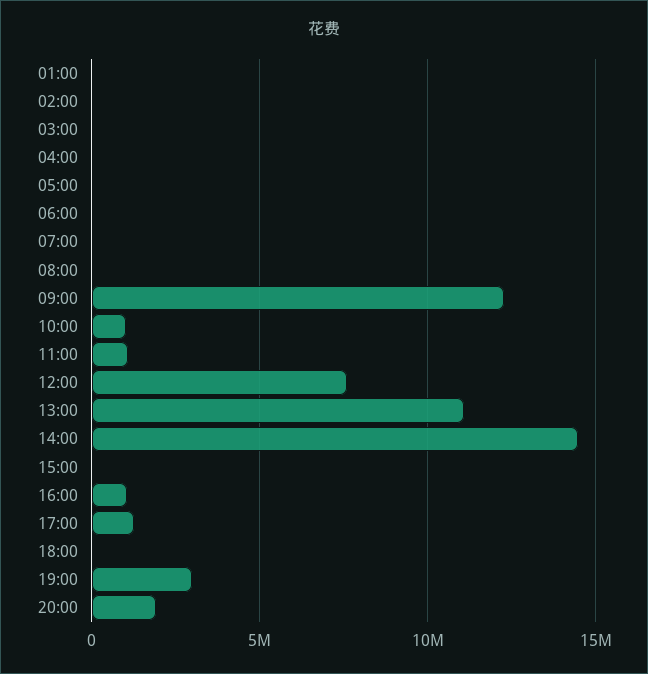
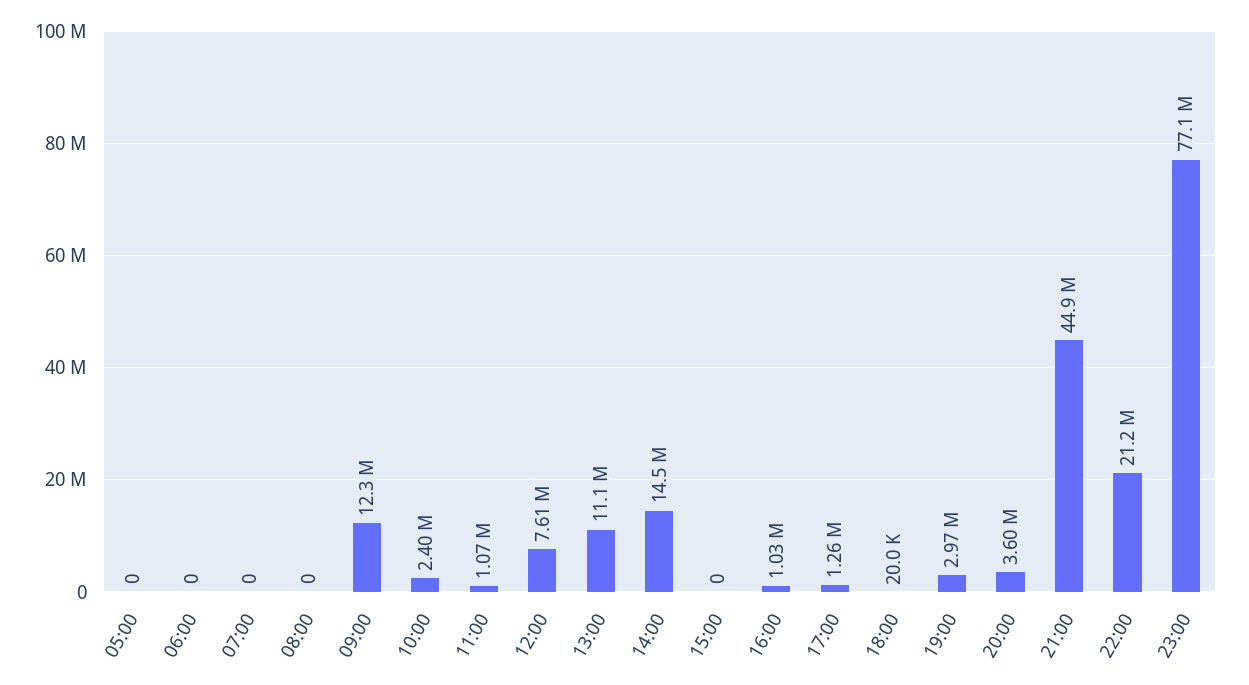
01:00: 0 -> none
02:00: 0 -> none
03:00: 0 -> none
04:00: 0 -> none
10:00: 1000000 -> 2400000
20:00: 2000000 -> 3600000
21:00: none -> 44900000
22:00: none -> 21200000
23:00: none -> 77100000

